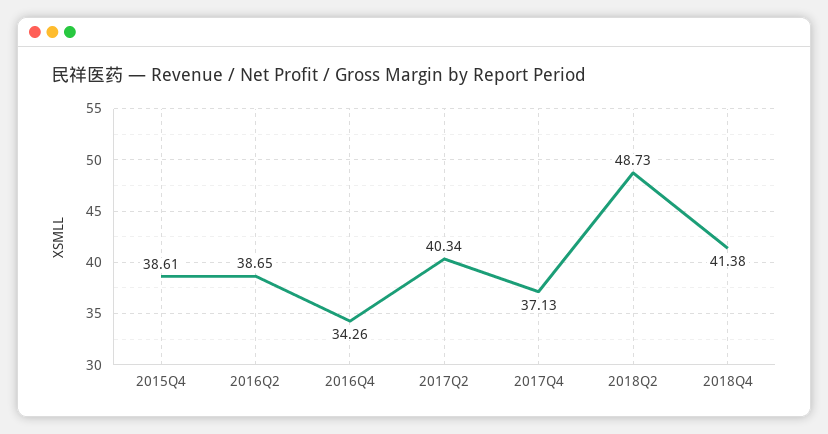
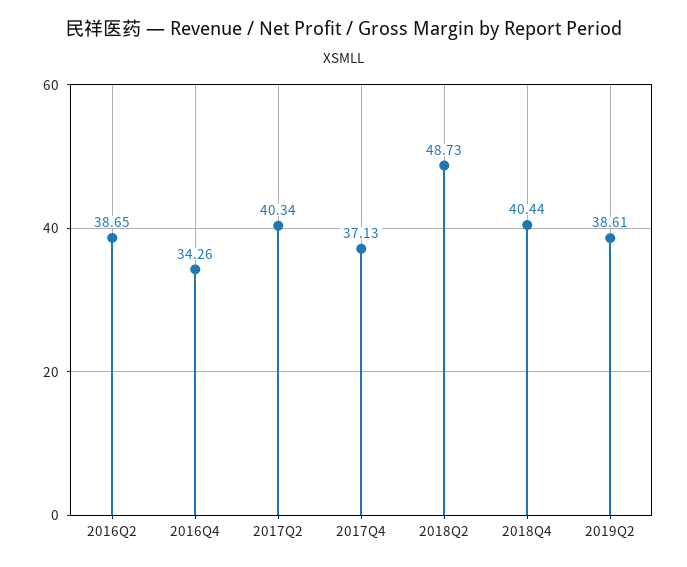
2015Q4: 38.61 -> none
2018Q4: 41.38 -> 40.44
2019Q2: none -> 38.61

